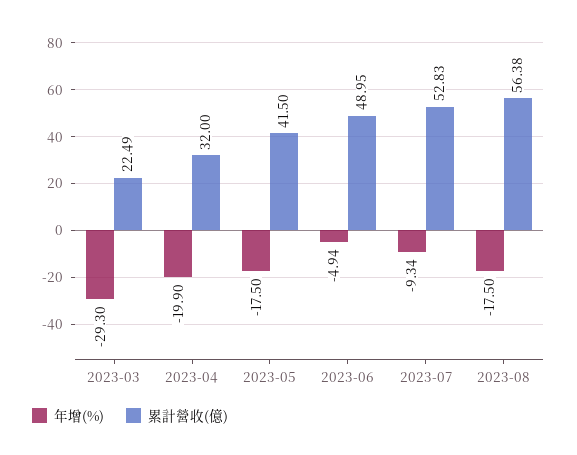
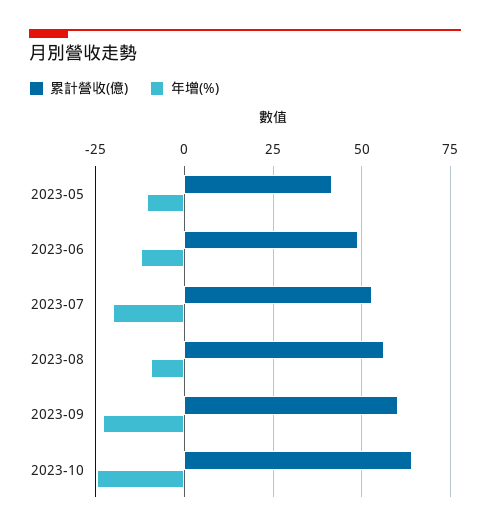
年增(%), 2023-03: -29.3 -> none
累計營收(億), 2023-03: 22.49 -> none
年增(%), 2023-04: -19.9 -> none
累計營收(億), 2023-04: 32 -> none
年增(%), 2023-05: -17.5 -> -10
年增(%), 2023-06: -4.94 -> -12.5
年增(%), 2023-07: -9.34 -> -20
年增(%), 2023-08: -17.5 -> -10
累計營收(億), 2023-09: none -> 60
年增(%), 2023-09: none -> -22.5
累計營收(億), 2023-10: none -> 65
年增(%), 2023-10: none -> -25

